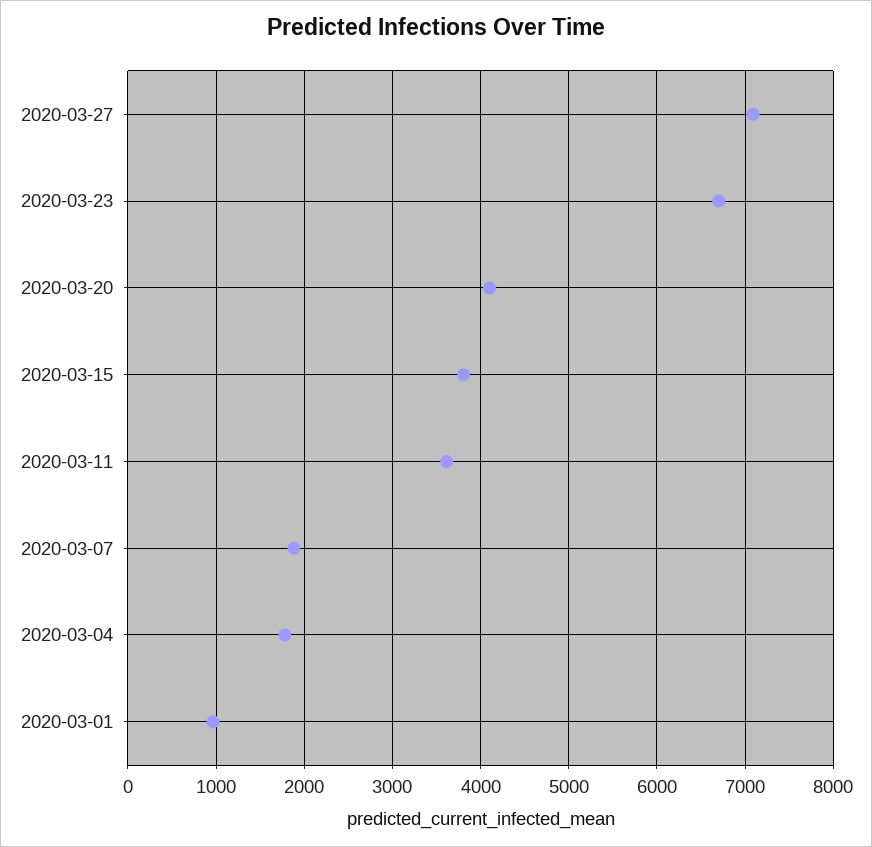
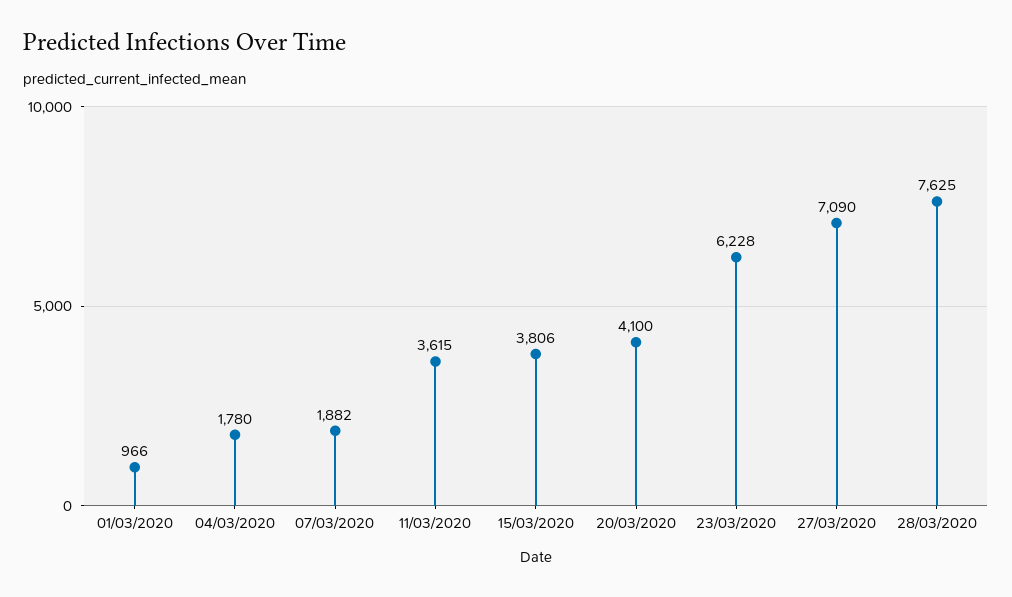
2020-03-23: 6700 -> 6228
28/03/2020: none -> 7625

